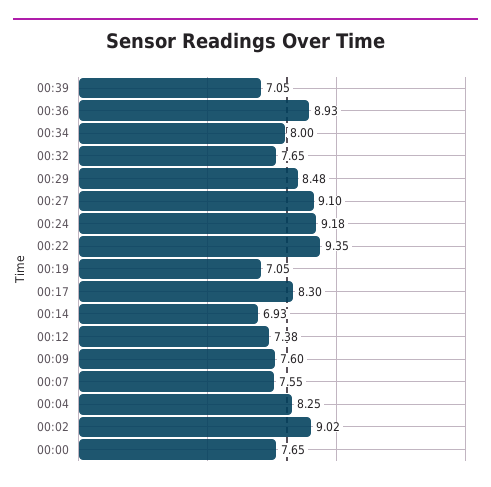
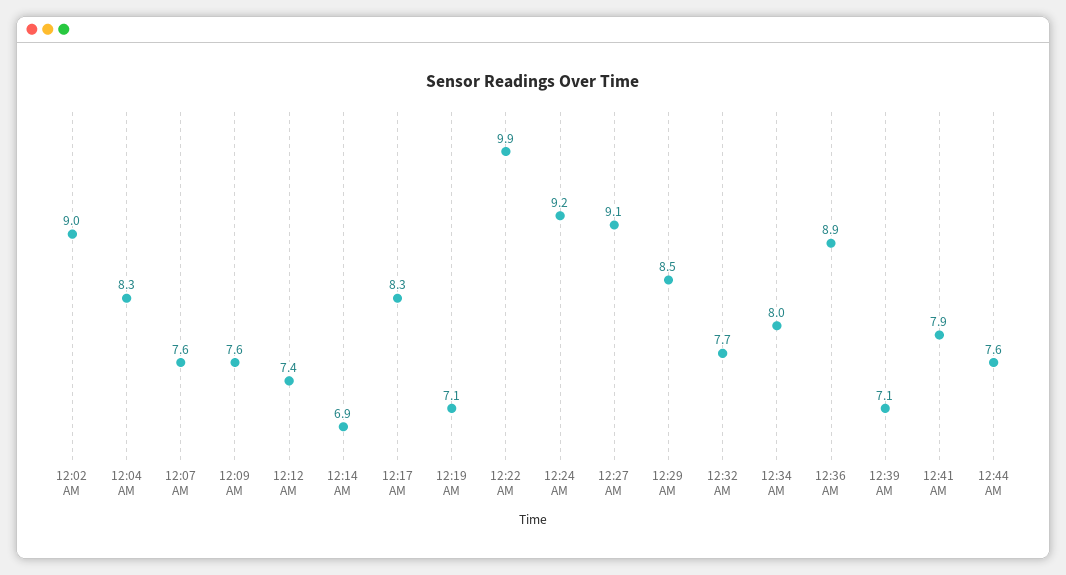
00:22: 9.35 -> 9.9
00:00: 7.65 -> none
12:41 AM: none -> 7.9
12:44 AM: none -> 7.6

